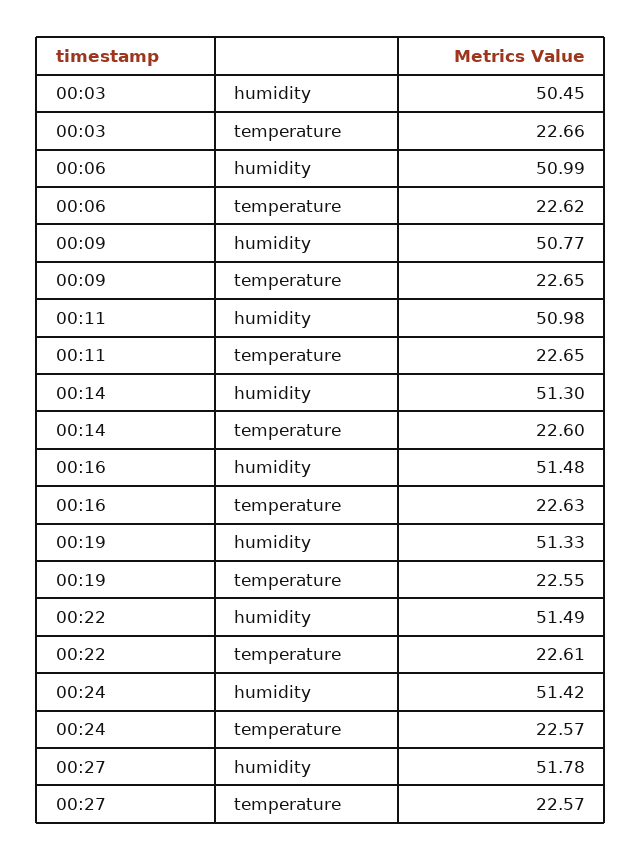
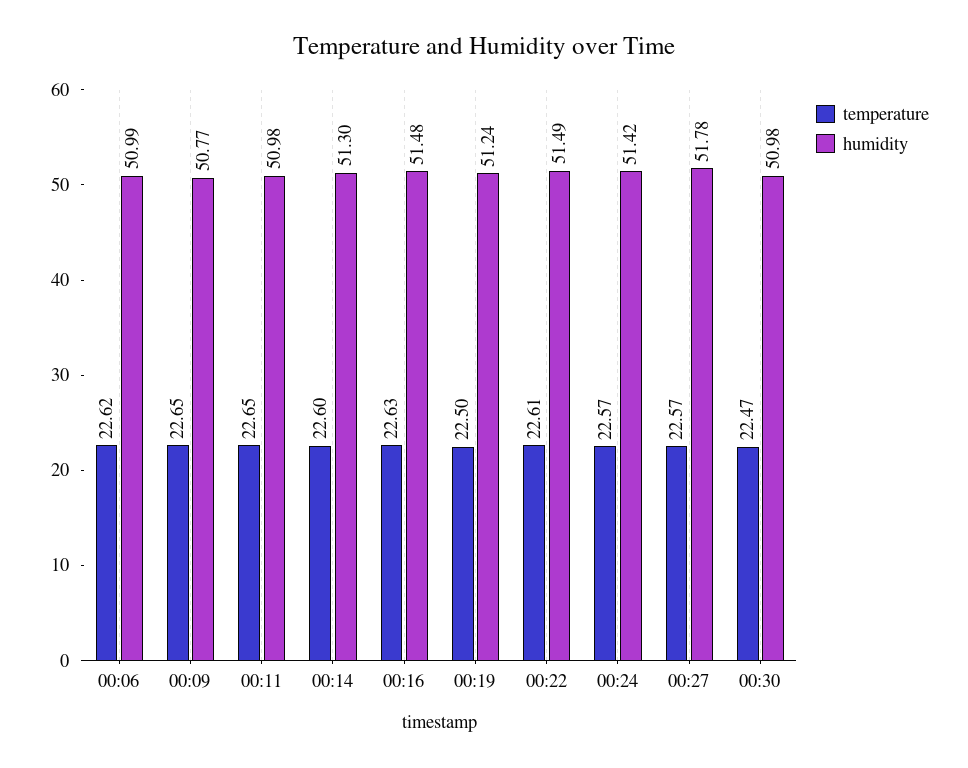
humidity, 00:03: 50.45 -> none
temperature, 00:03: 22.66 -> none
humidity, 00:19: 51.33 -> 51.24
temperature, 00:19: 22.55 -> 22.5
temperature, 00:30: none -> 22.47
humidity, 00:30: none -> 50.98

